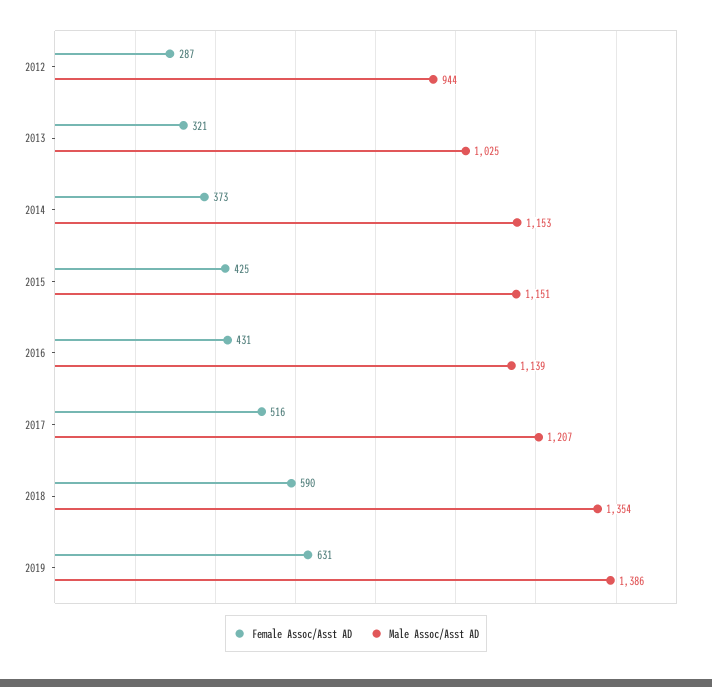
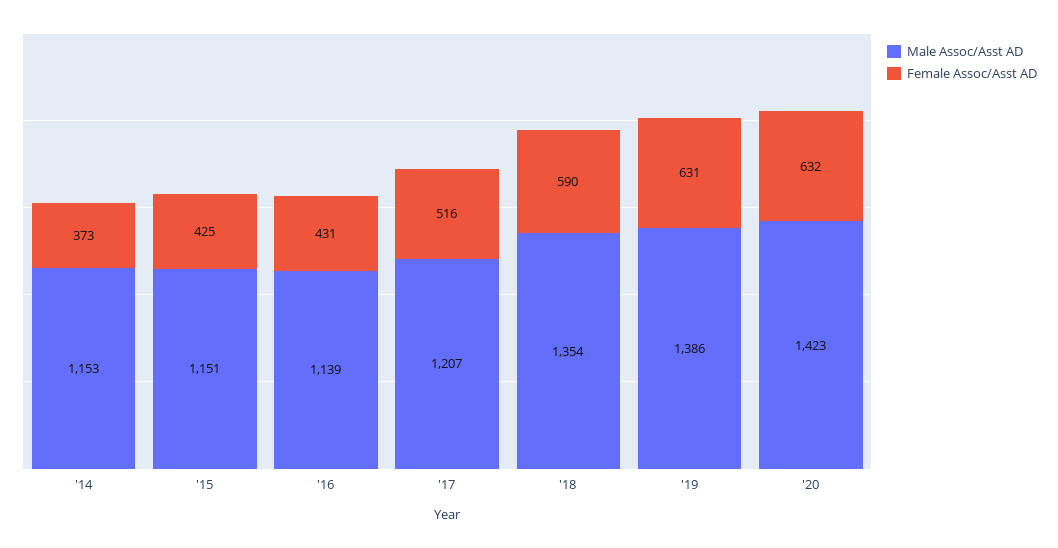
Female Assoc/Asst AD, 2012: 287 -> none
Male Assoc/Asst AD, 2012: 944 -> none
Female Assoc/Asst AD, 2013: 321 -> none
Male Assoc/Asst AD, 2013: 1025 -> none
Male Assoc/Asst AD, '20: none -> 1423
Female Assoc/Asst AD, '20: none -> 632

